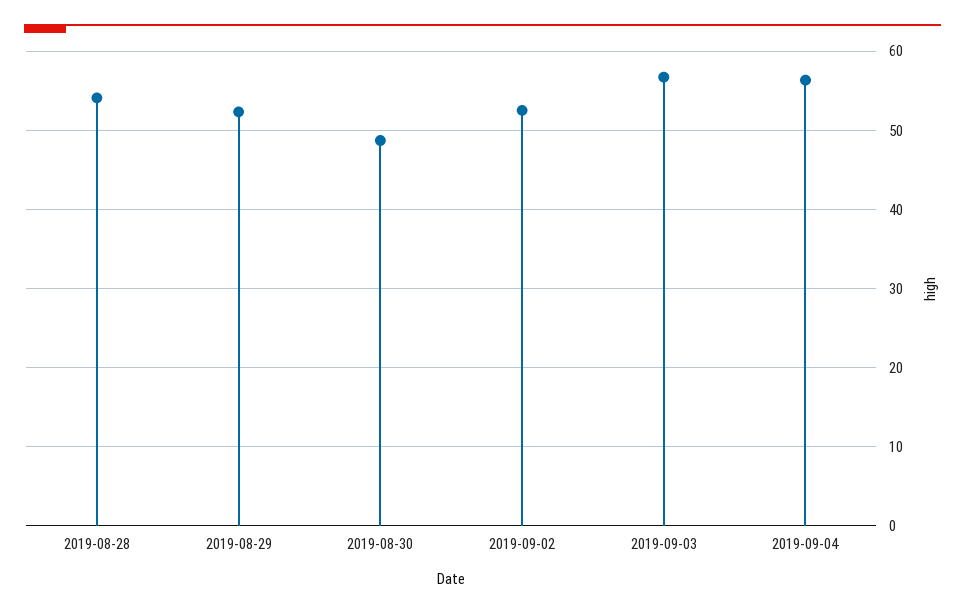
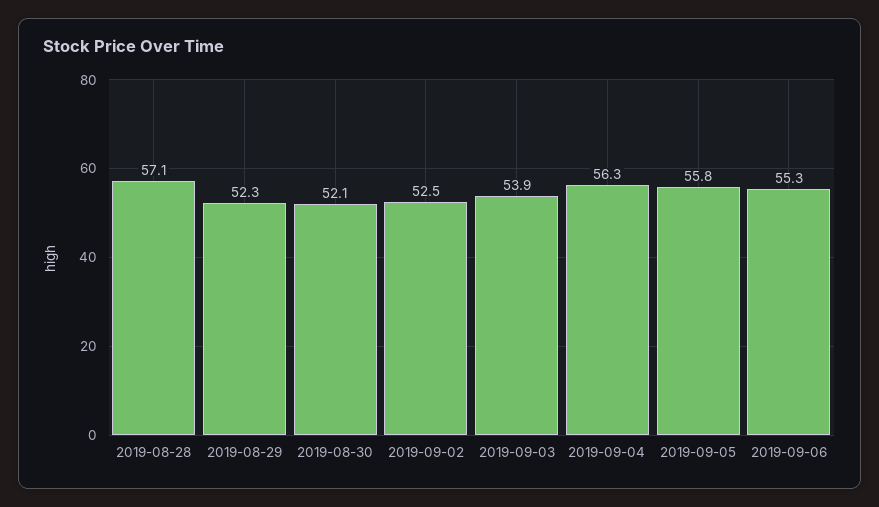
2019-08-28: 54 -> 57.1
2019-08-30: 49 -> 52.1
2019-09-03: 57 -> 53.9
2019-09-05: none -> 55.8
2019-09-06: none -> 55.3

